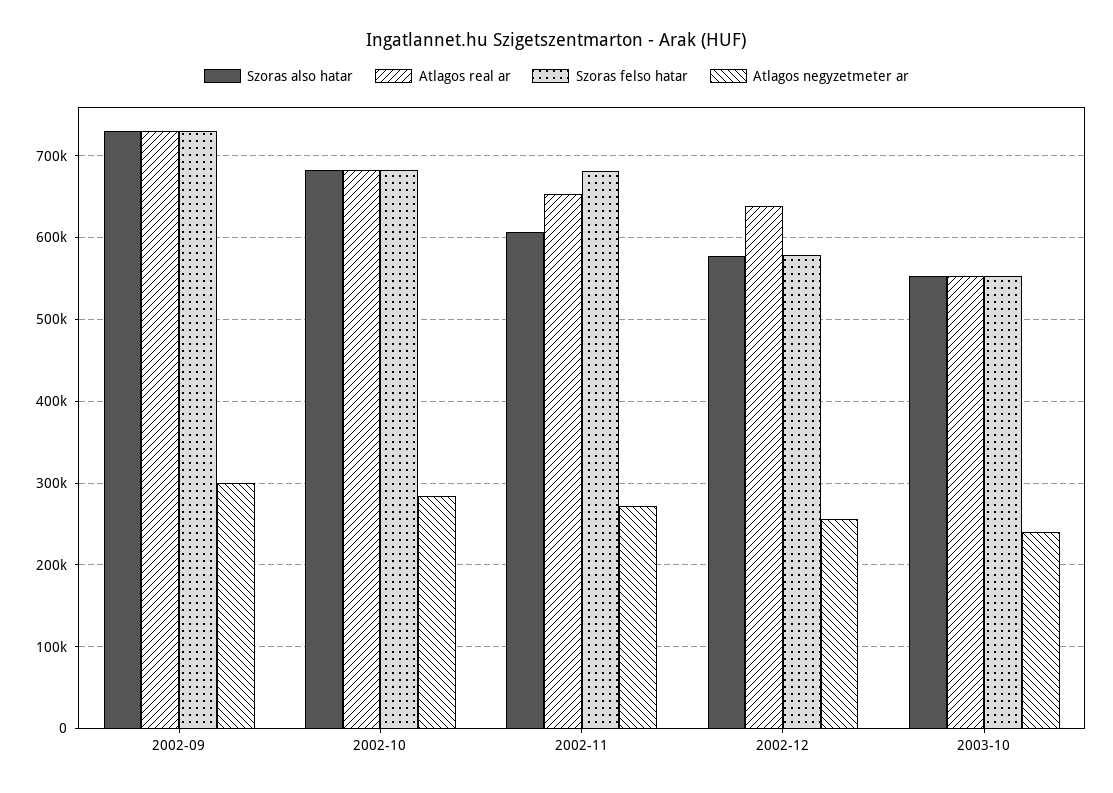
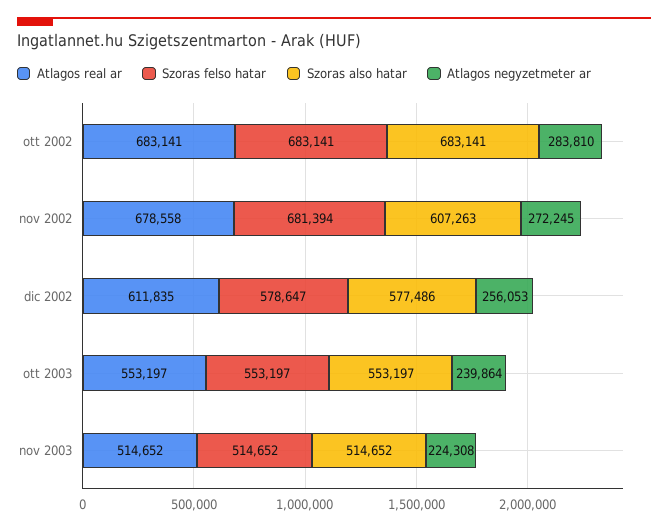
Szoras also hatar, 2002-09: 730000 -> none
Atlagos real ar, 2002-09: 730000 -> none
Szoras felso hatar, 2002-09: 730000 -> none
Atlagos negyzetmeter ar, 2002-09: 300000 -> none
Atlagos real ar, 2002-11: 650000 -> 678558
Atlagos real ar, 2002-12: 640000 -> 611835
Atlagos real ar, nov 2003: none -> 514652
Szoras felso hatar, nov 2003: none -> 514652
Szoras also hatar, nov 2003: none -> 514652
Atlagos negyzetmeter ar, nov 2003: none -> 224308

